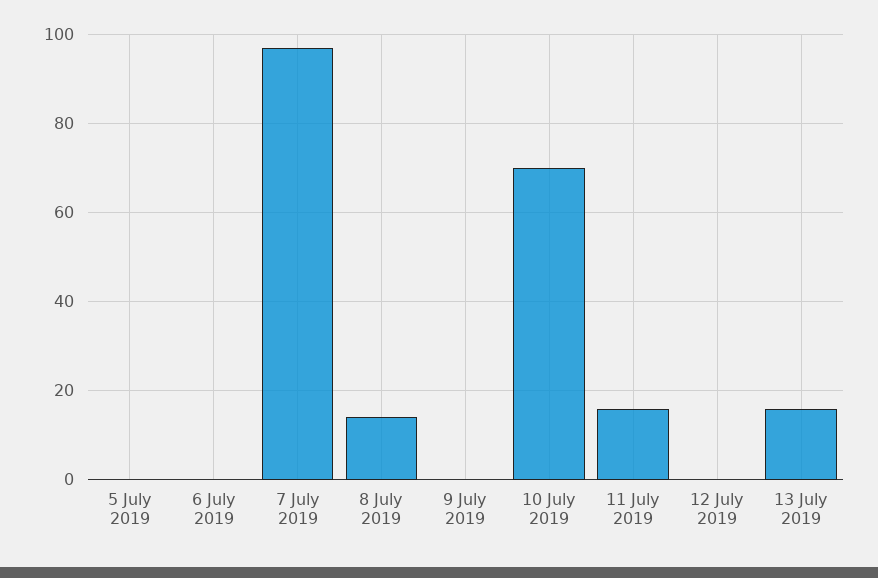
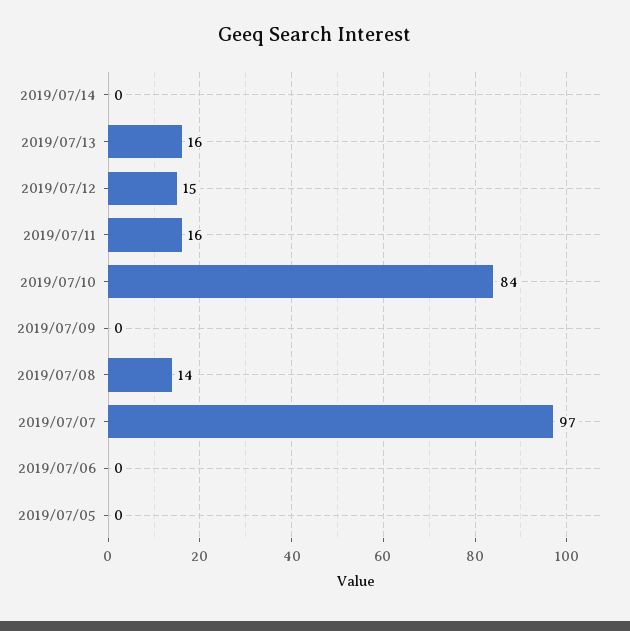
10 July 2019: 70 -> 84
12 July 2019: 0 -> 15
2019/07/14: none -> 0

